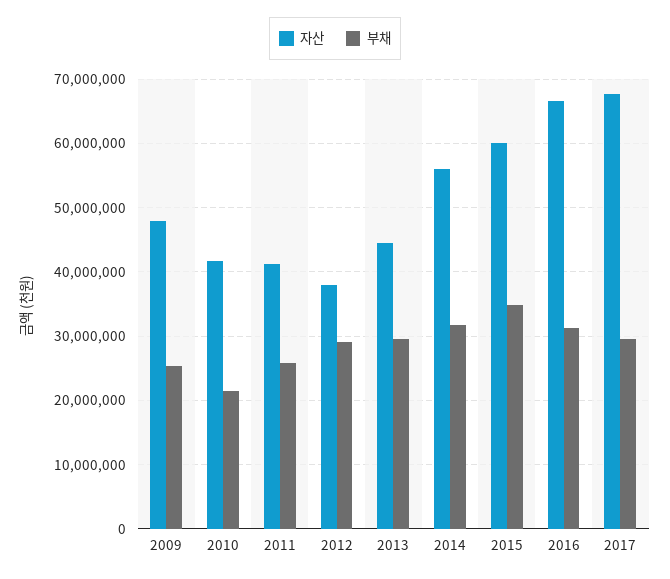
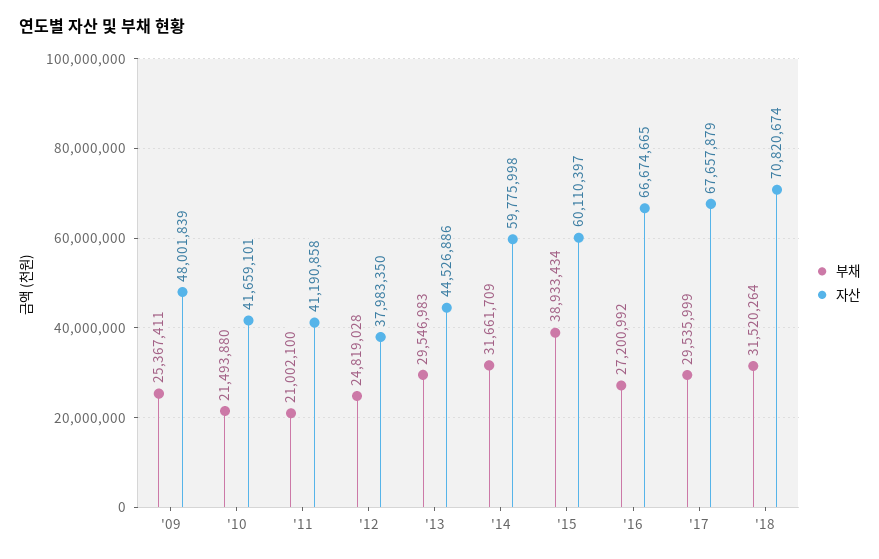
부채, 2011: 26000000 -> 21002100
부채, 2012: 29000000 -> 24819028
자산, 2014: 56000000 -> 59775998
부채, 2015: 35000000 -> 38933434
부채, 2016: 31000000 -> 27200992
부채, '18: none -> 31520264
자산, '18: none -> 70820674

